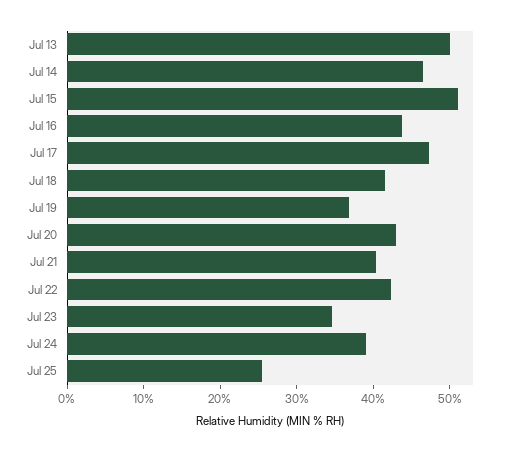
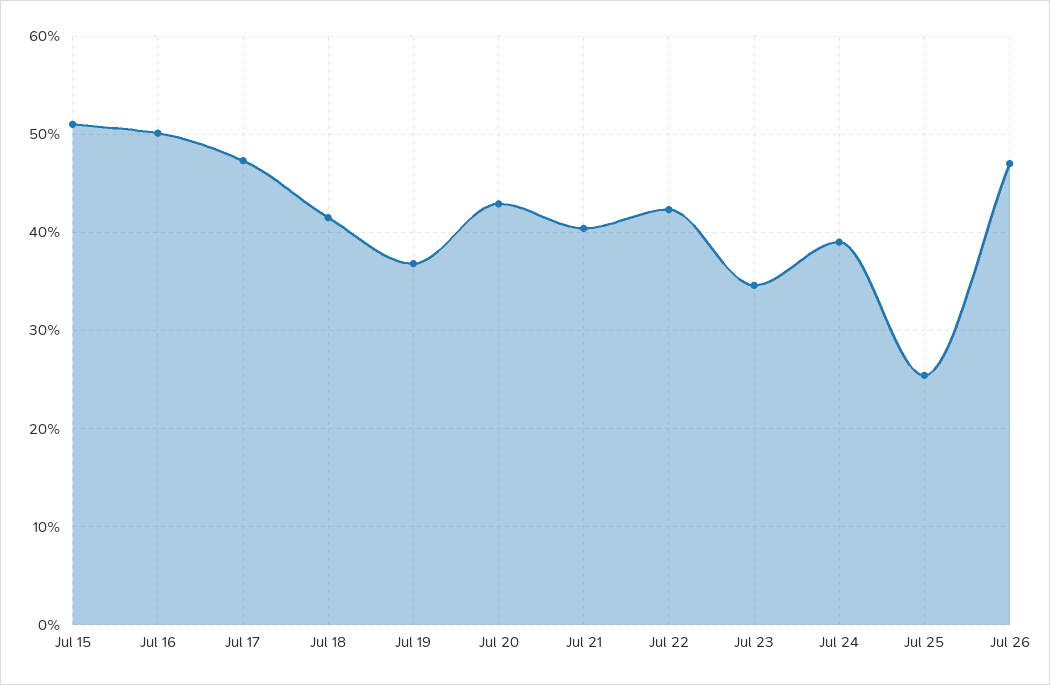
Jul 13: 50 -> none
Jul 14: 46 -> none
Jul 16: 44 -> 50
Jul 26: none -> 47

